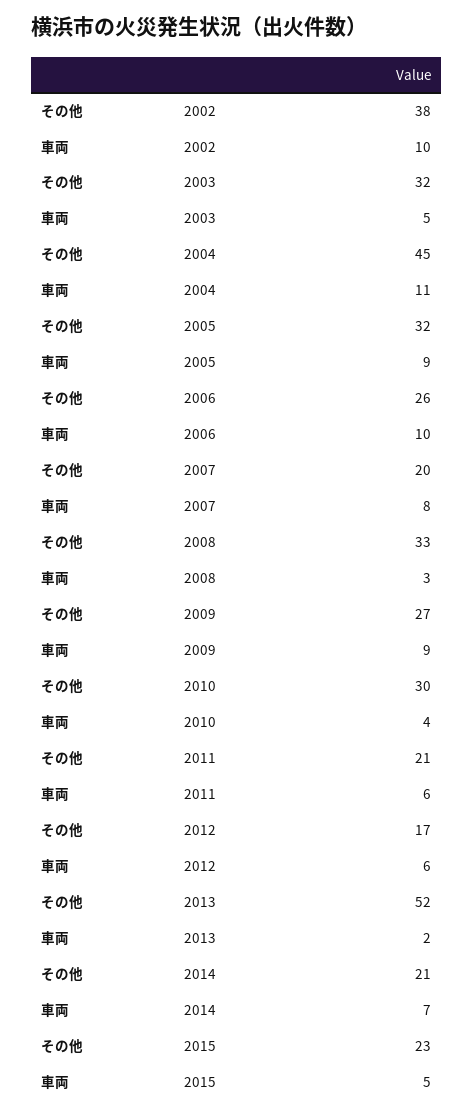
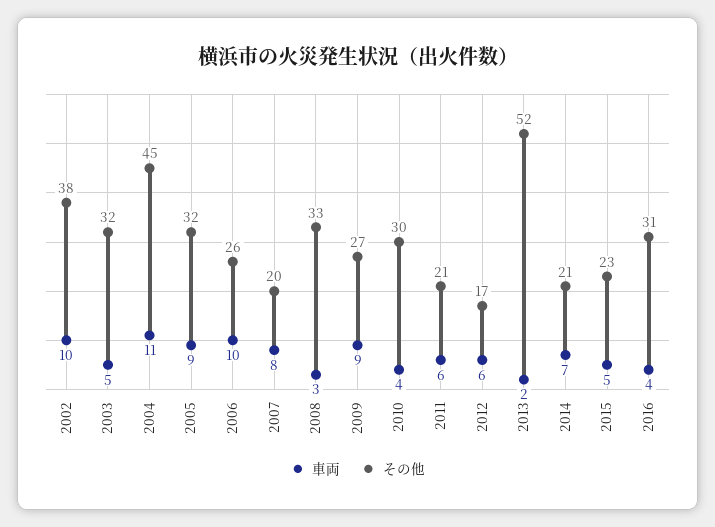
車両, 2016: none -> 4
その他, 2016: none -> 31

